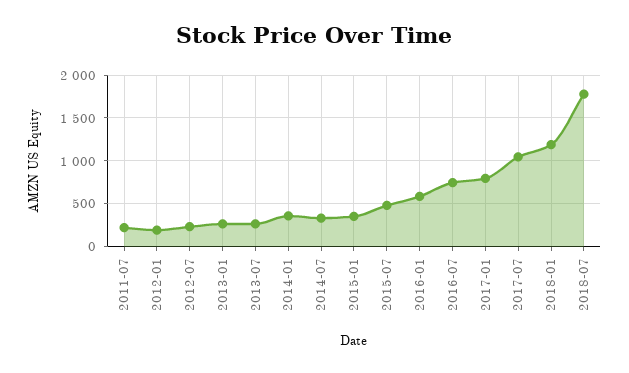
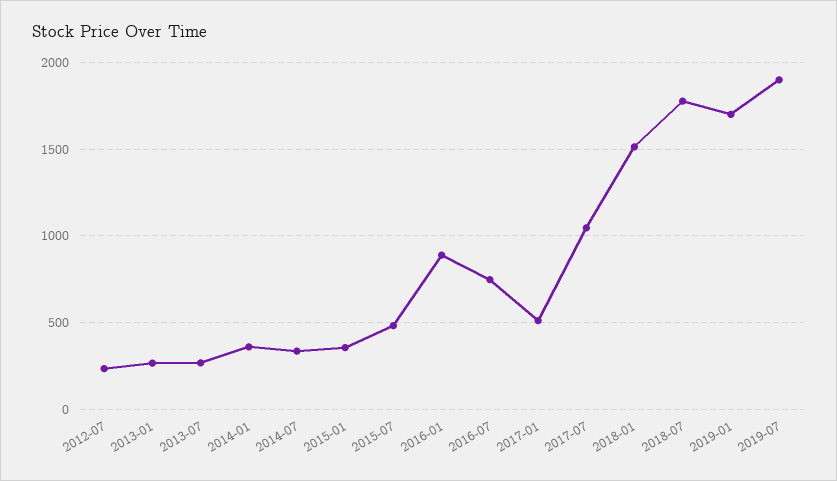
2011-07: 200 -> none
2012-01: 200 -> none
2016-01: 600 -> 900
2017-01: 800 -> 500
2018-01: 1200 -> 1500
2019-01: none -> 1700
2019-07: none -> 1900

